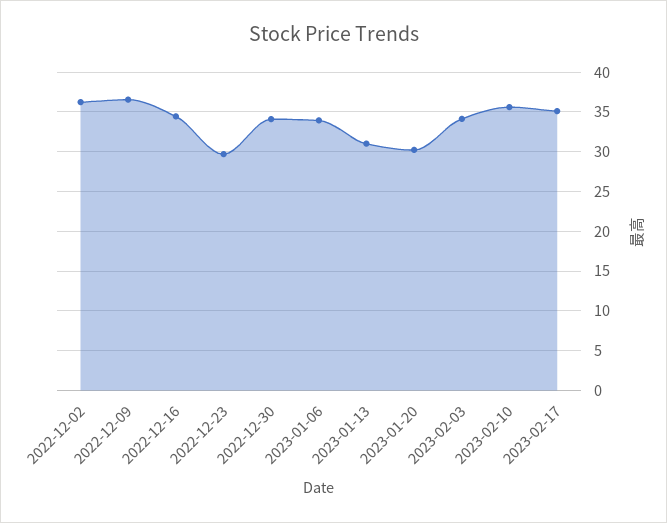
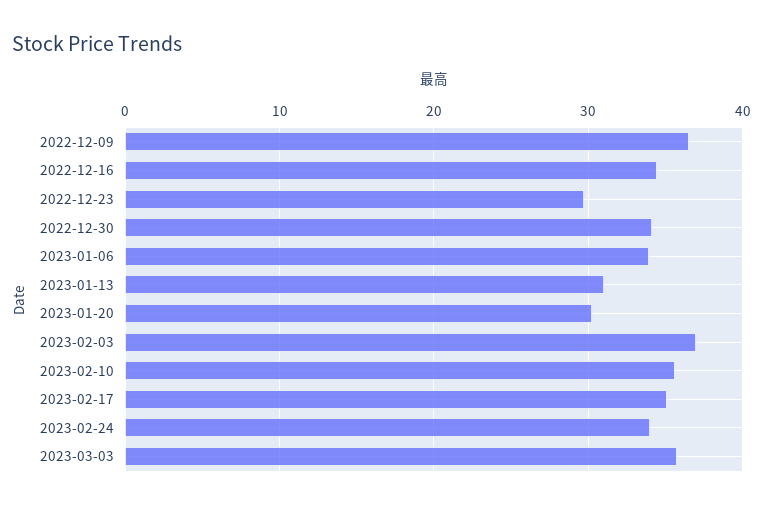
2022-12-02: 36 -> none
2023-02-03: 34 -> 37
2023-02-24: none -> 34
2023-03-03: none -> 36

